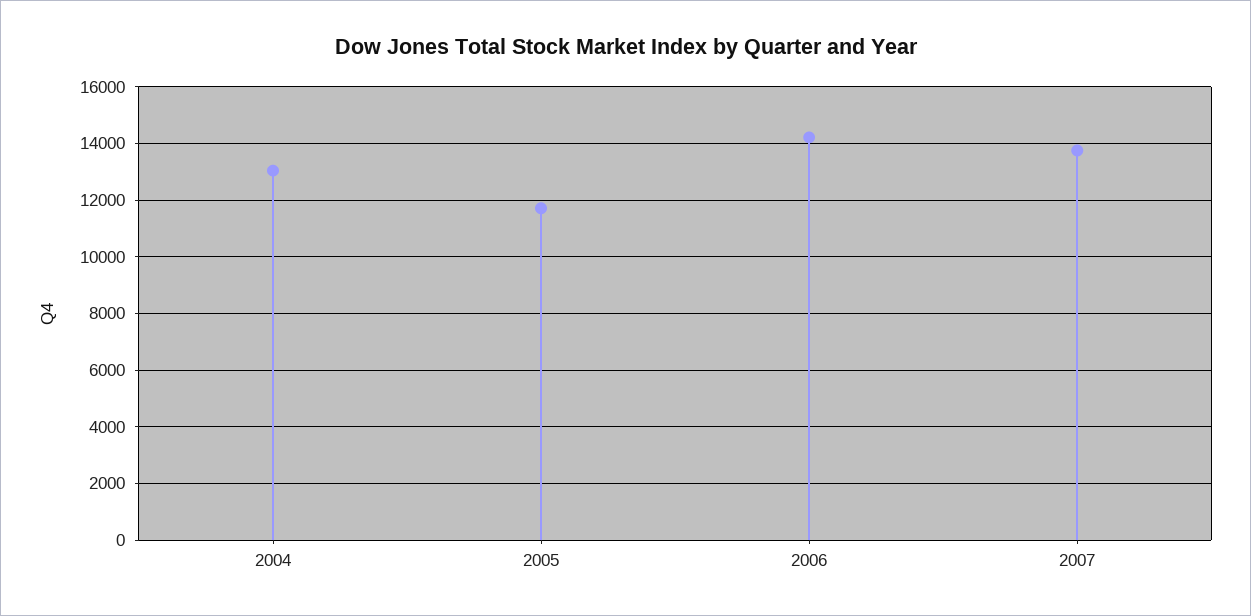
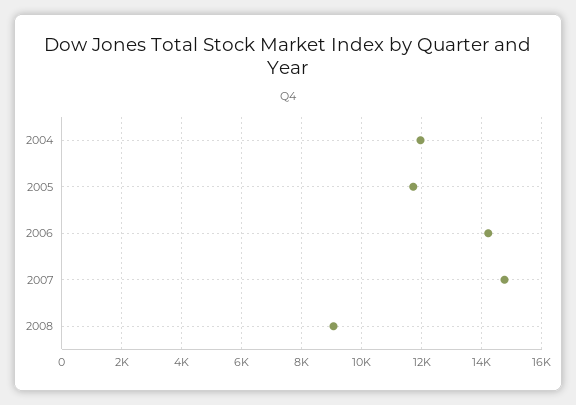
2004: 13000 -> 12000
2007: 13750 -> 14750
2008: none -> 9000

